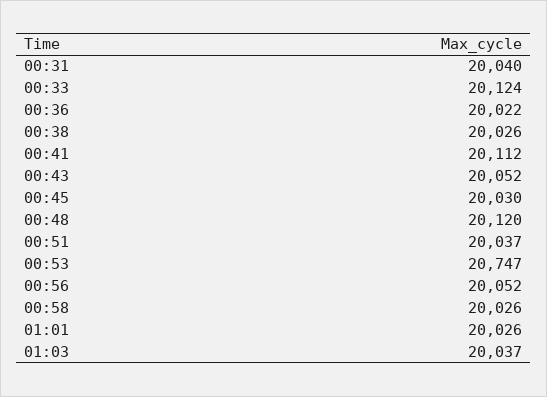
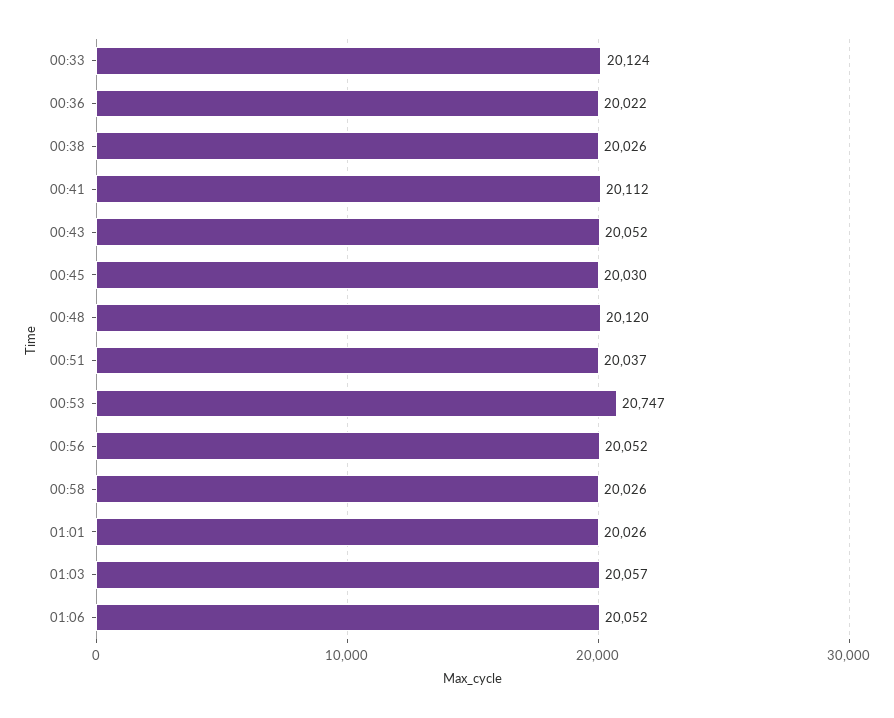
00:31: 20040 -> none
01:03: 20037 -> 20057
01:06: none -> 20052

